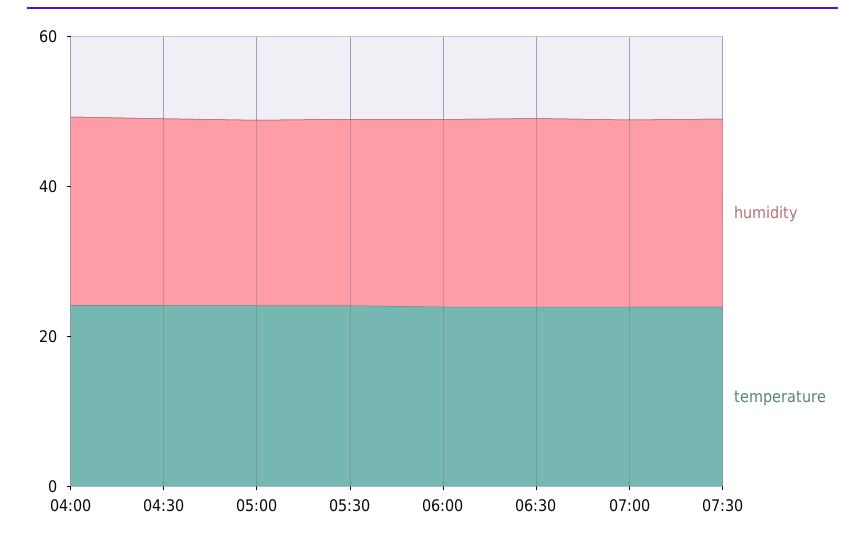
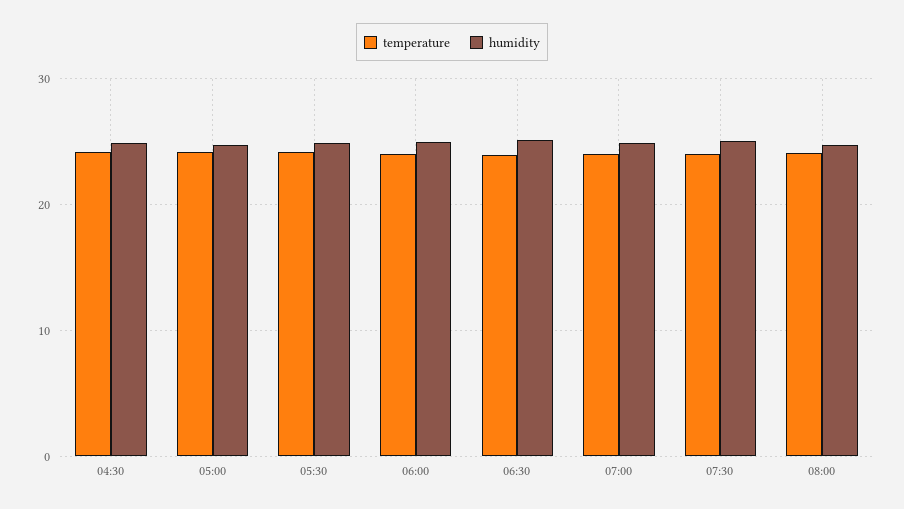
humidity, 04:00: 25 -> none
temperature, 04:00: 25 -> none
temperature, 08:00: none -> 24
humidity, 08:00: none -> 25

